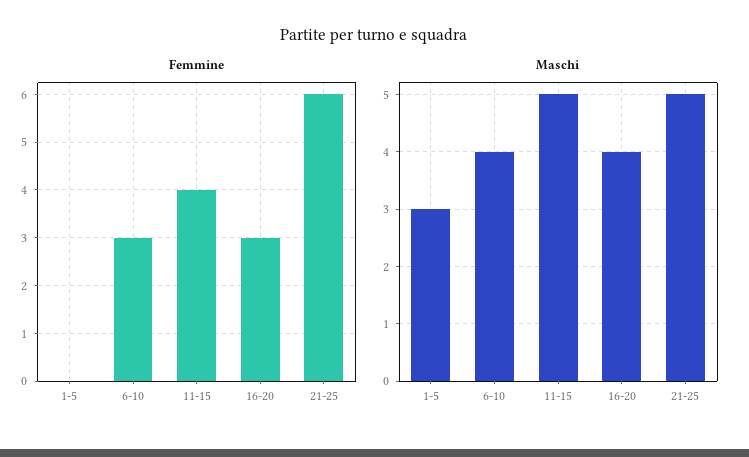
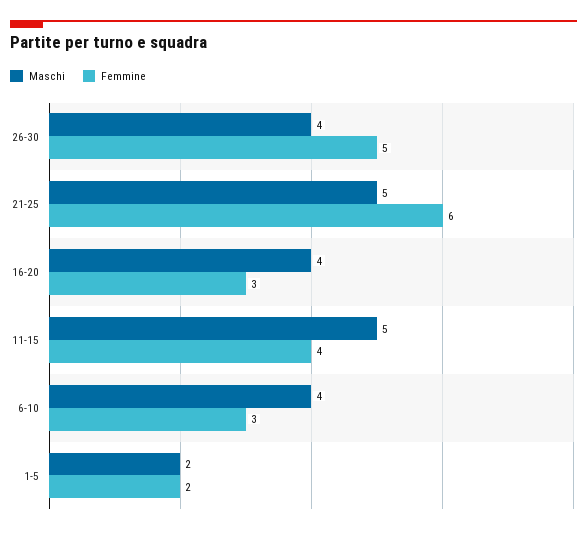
Femmine, 1-5: 0 -> 2
Maschi, 1-5: 3 -> 2
Maschi, 26-30: none -> 4
Femmine, 26-30: none -> 5

